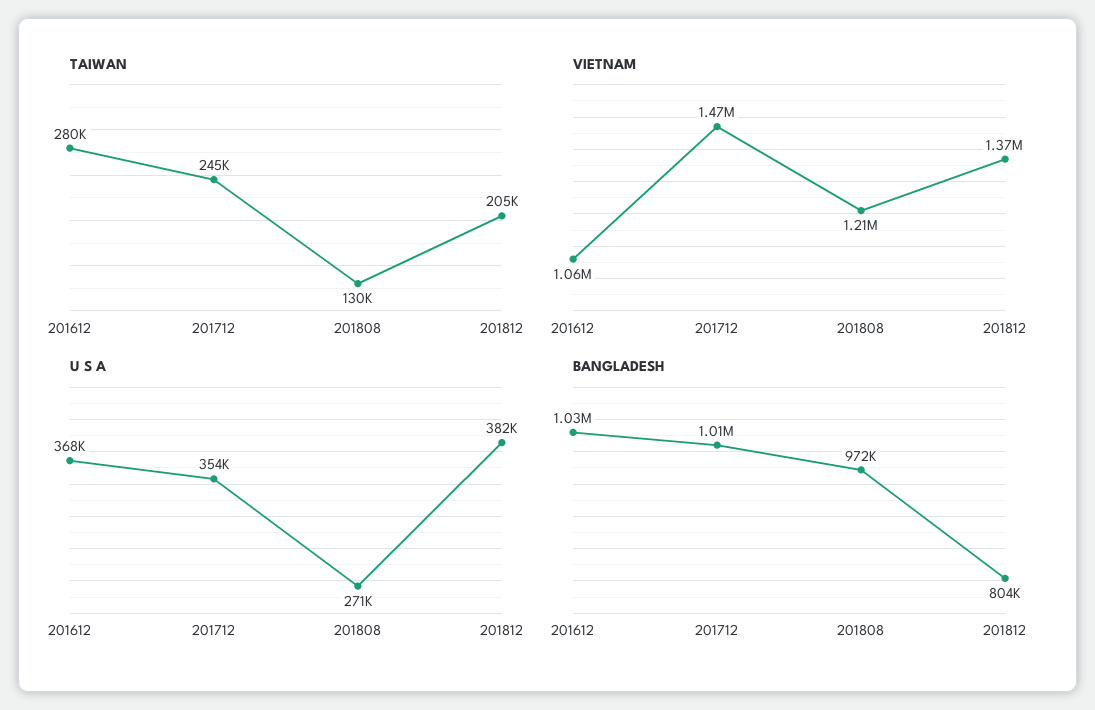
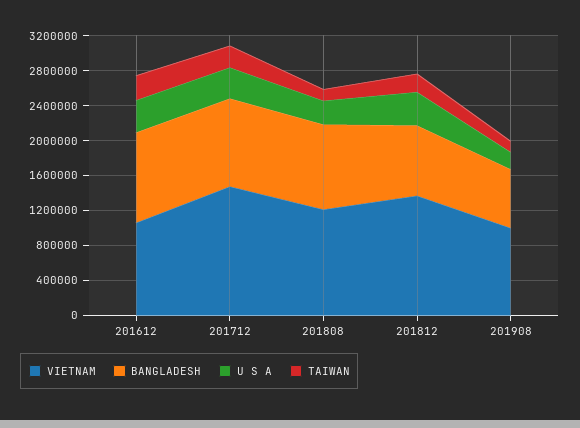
VIETNAM, 201908: none -> 1000000
BANGLADESH, 201908: none -> 700000
U S A, 201908: none -> 200000
TAIWAN, 201908: none -> 100000

